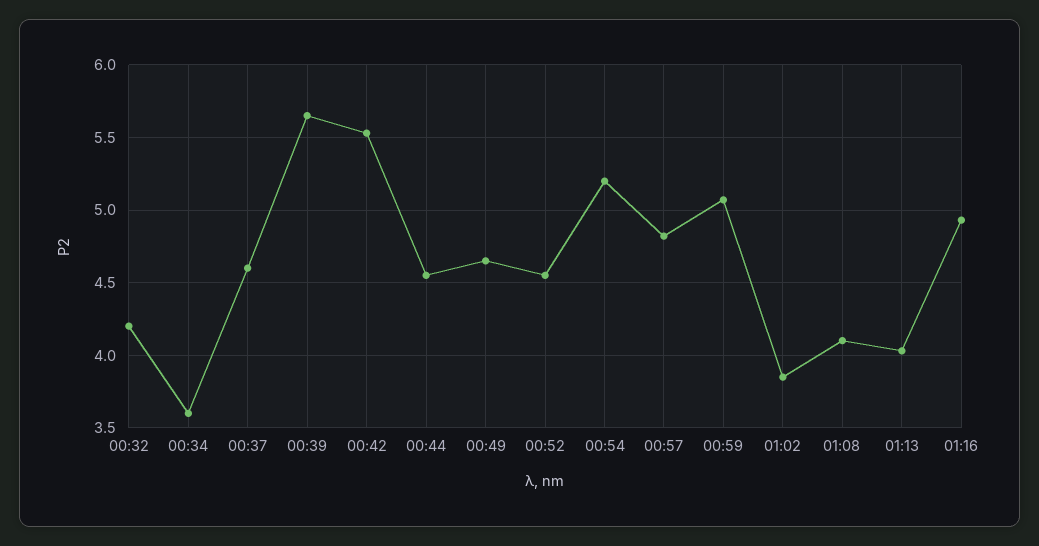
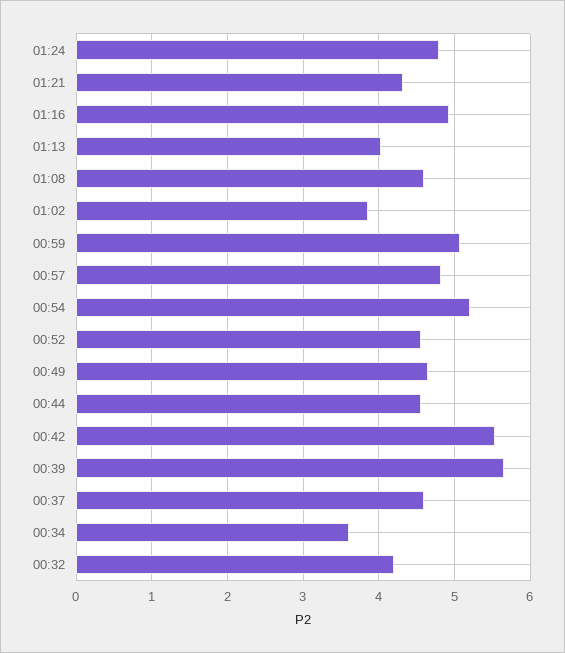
01:08: 4.1 -> 4.6
01:24: none -> 4.8
01:21: none -> 4.3

